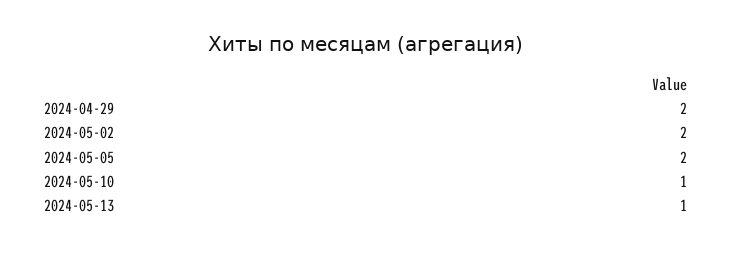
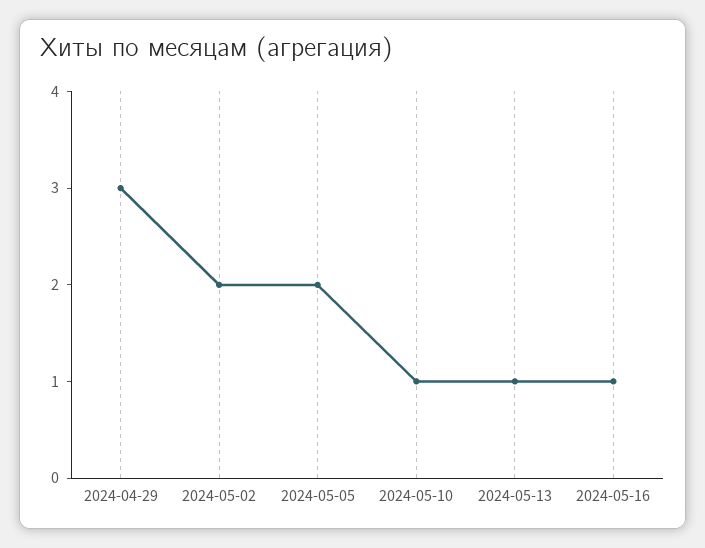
2024-04-29: 2 -> 3
2024-05-16: none -> 1

